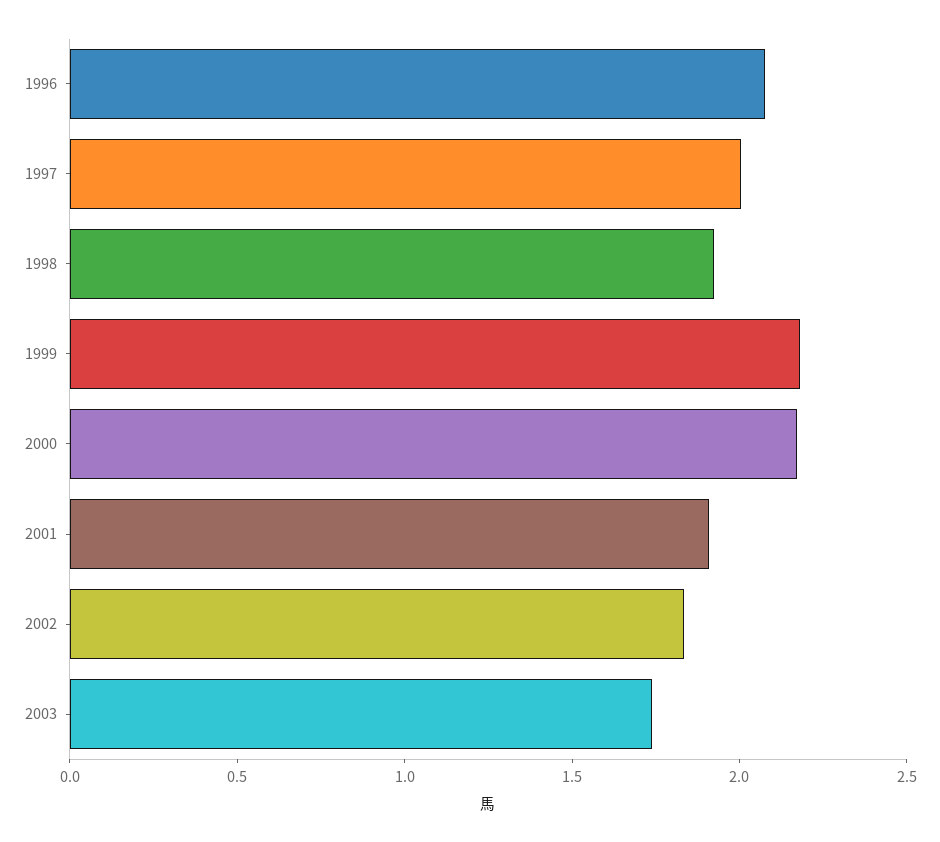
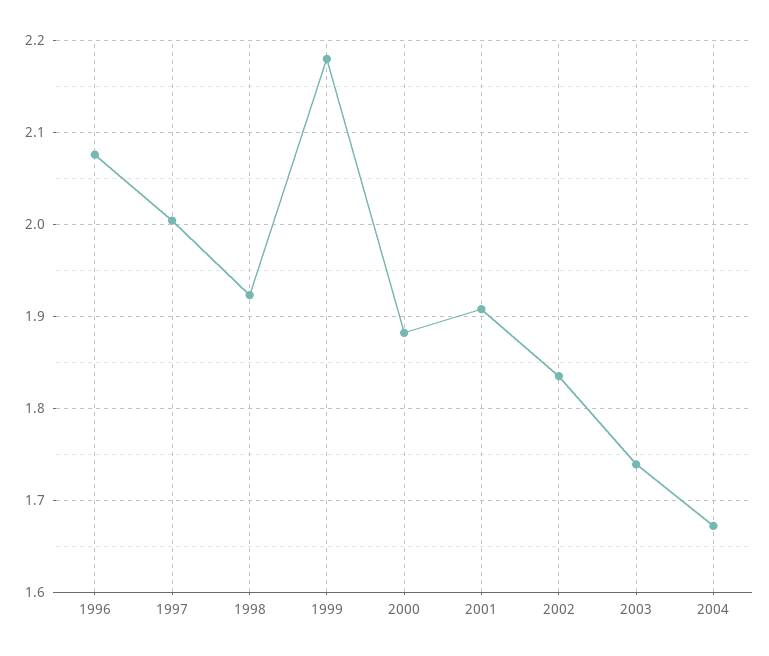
2000: 2.2 -> 1.88
2004: none -> 1.67

